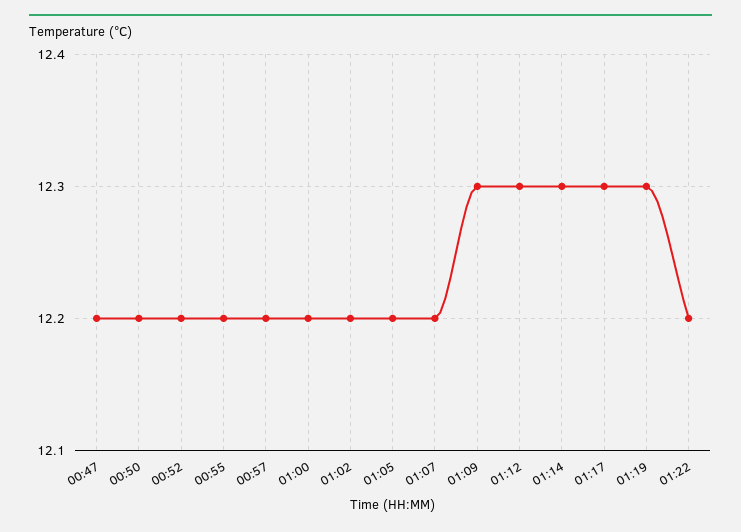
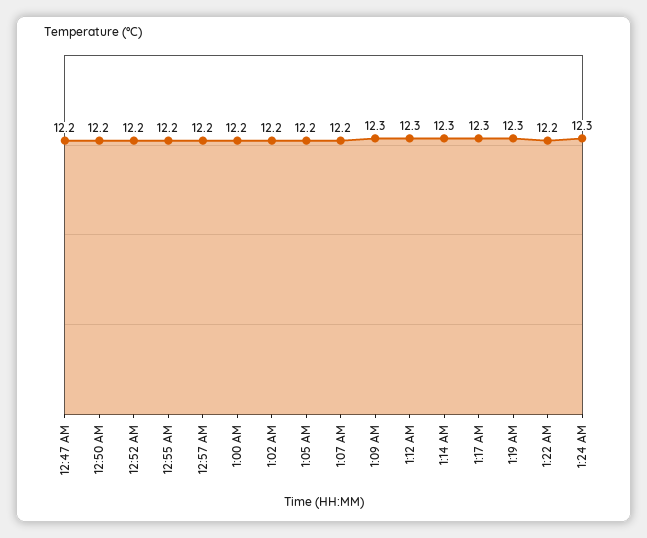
1:24 AM: none -> 12.3

